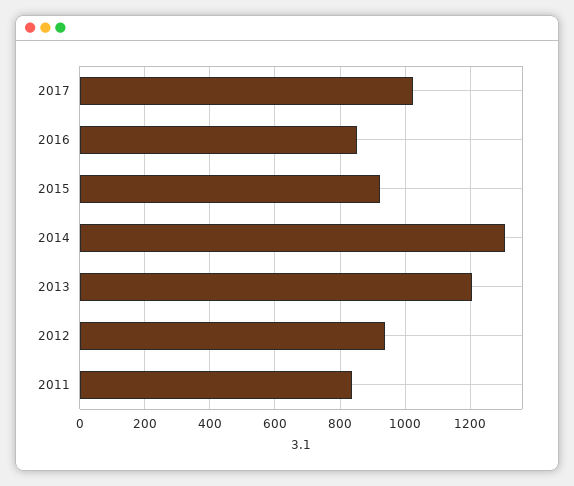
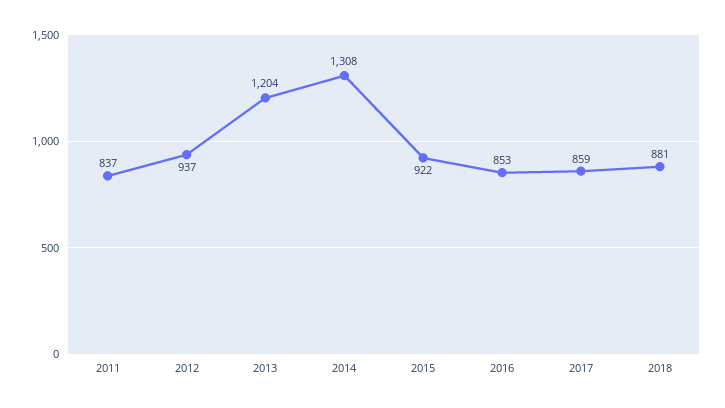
2017: 1020 -> 859
2018: none -> 881

